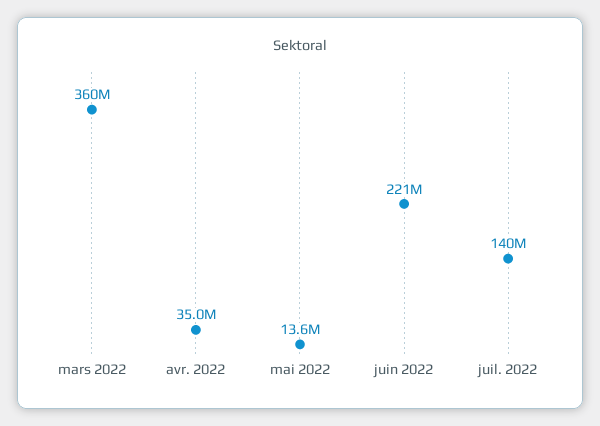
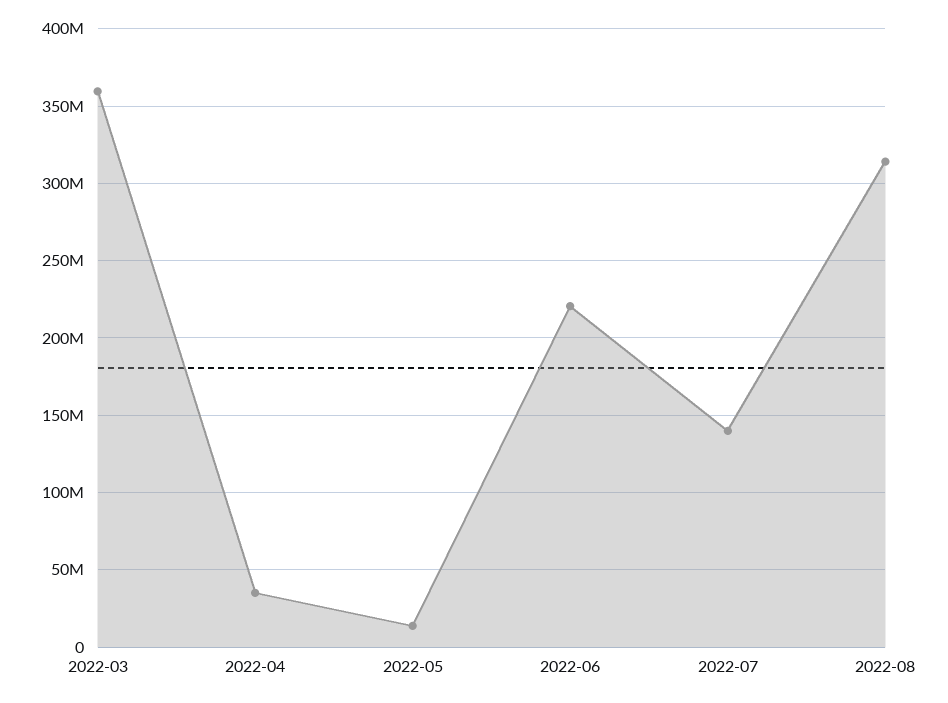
2022-08: none -> 315000000

